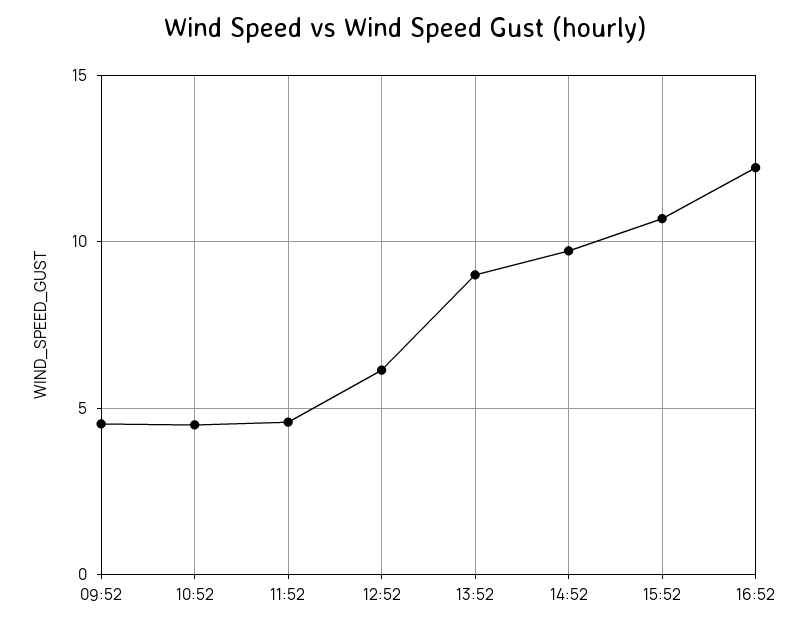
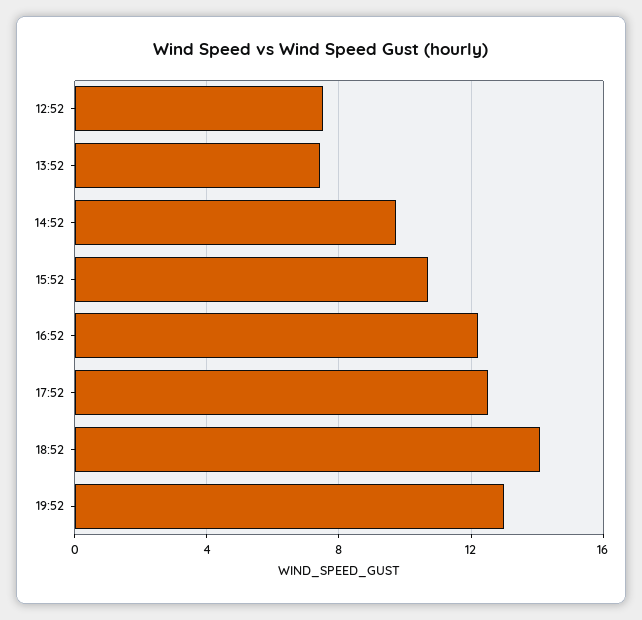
09:52: 4.5 -> none
10:52: 4.5 -> none
11:52: 4.5 -> none
12:52: 6 -> 7.5
13:52: 9 -> 7.5
17:52: none -> 12.5
18:52: none -> 14
19:52: none -> 13

